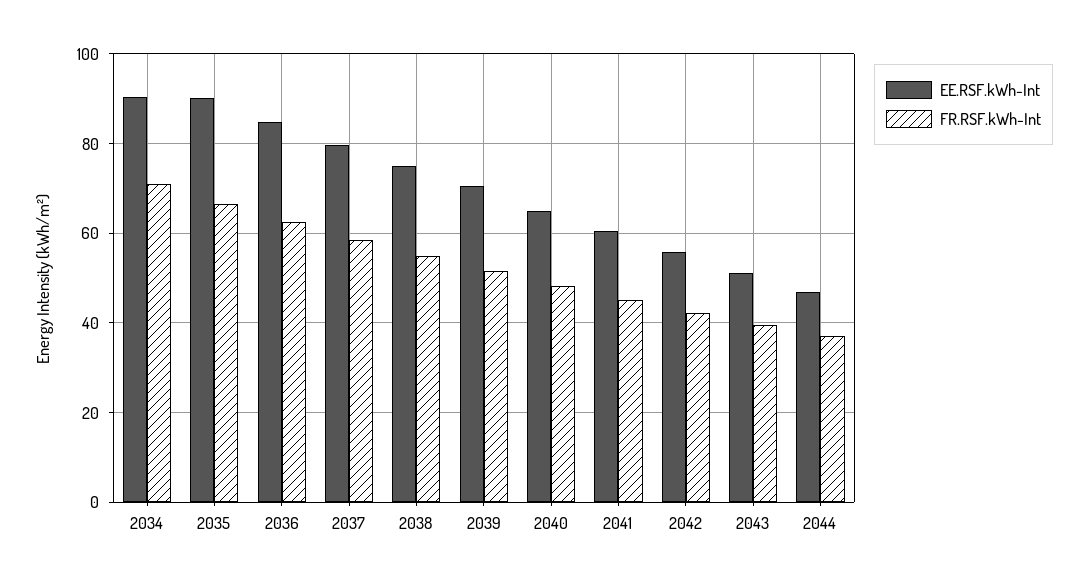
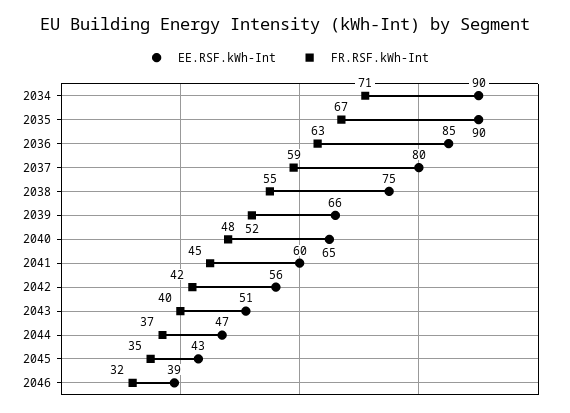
EE.RSF.kWh-Int, 2039: 70 -> 66
EE.RSF.kWh-Int, 2045: none -> 43
FR.RSF.kWh-Int, 2045: none -> 35
EE.RSF.kWh-Int, 2046: none -> 39
FR.RSF.kWh-Int, 2046: none -> 32

